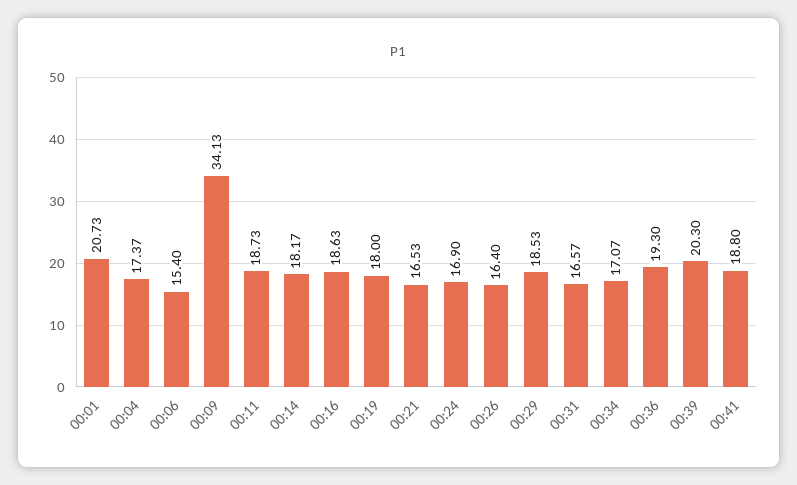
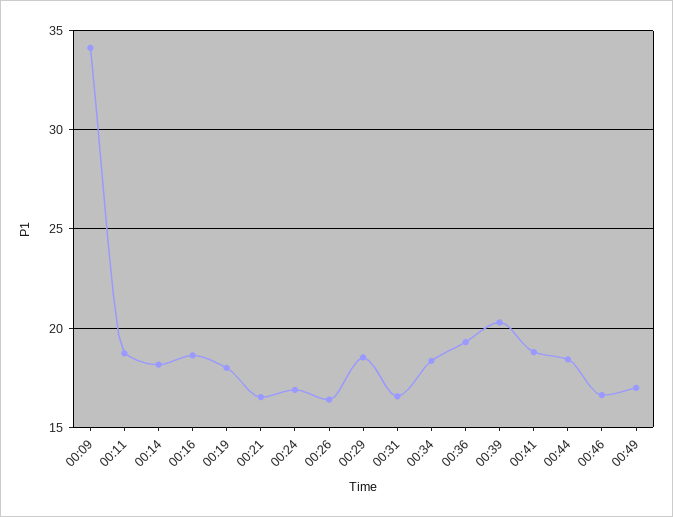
00:01: 20.73 -> none
00:04: 17.37 -> none
00:06: 15.4 -> none
00:34: 17.07 -> 18.5
00:44: none -> 18.5
00:46: none -> 16.5
00:49: none -> 17

